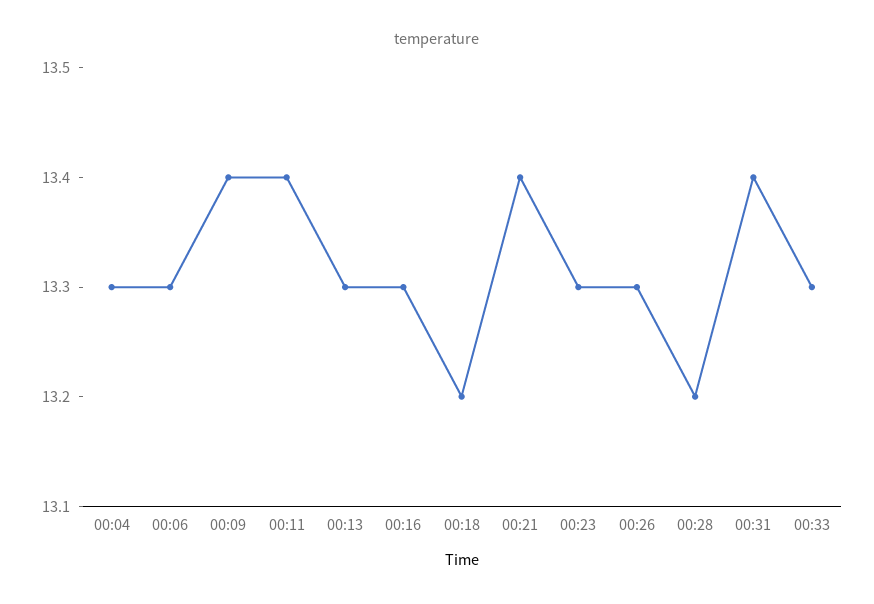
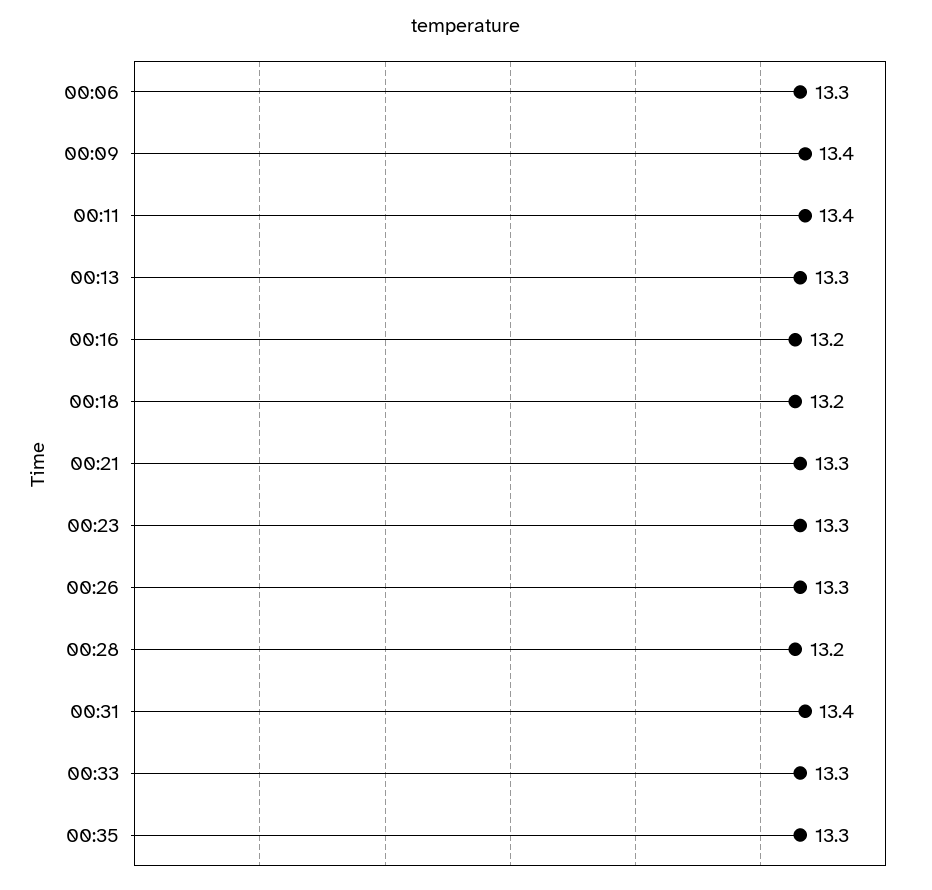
00:04: 13.3 -> none
00:16: 13.3 -> 13.2
00:21: 13.4 -> 13.3
00:35: none -> 13.3

